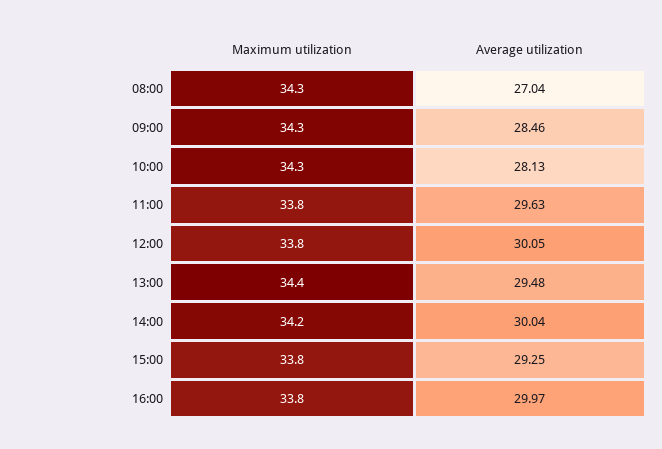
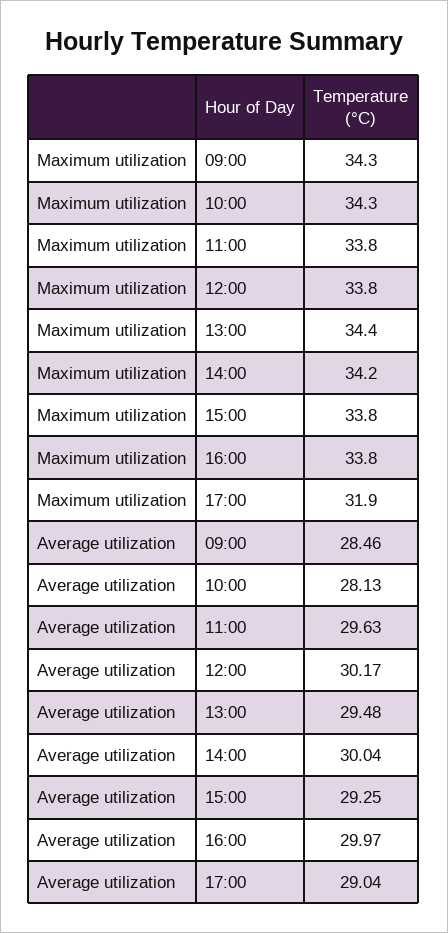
Maximum utilization, 08:00: 34.3 -> none
Average utilization, 08:00: 27.04 -> none
Average utilization, 12:00: 30.05 -> 30.17
Maximum utilization, 17:00: none -> 31.9
Average utilization, 17:00: none -> 29.04

